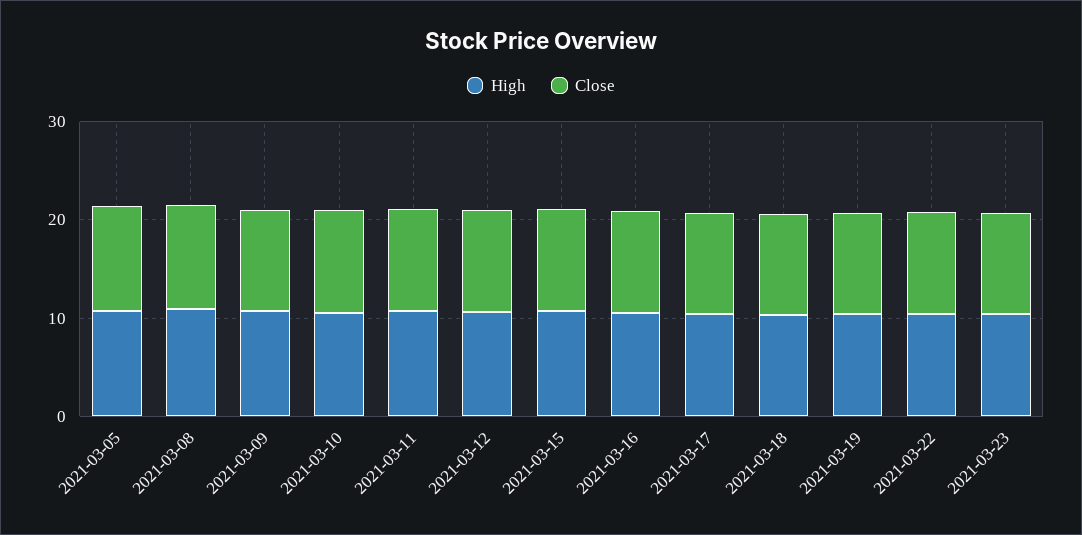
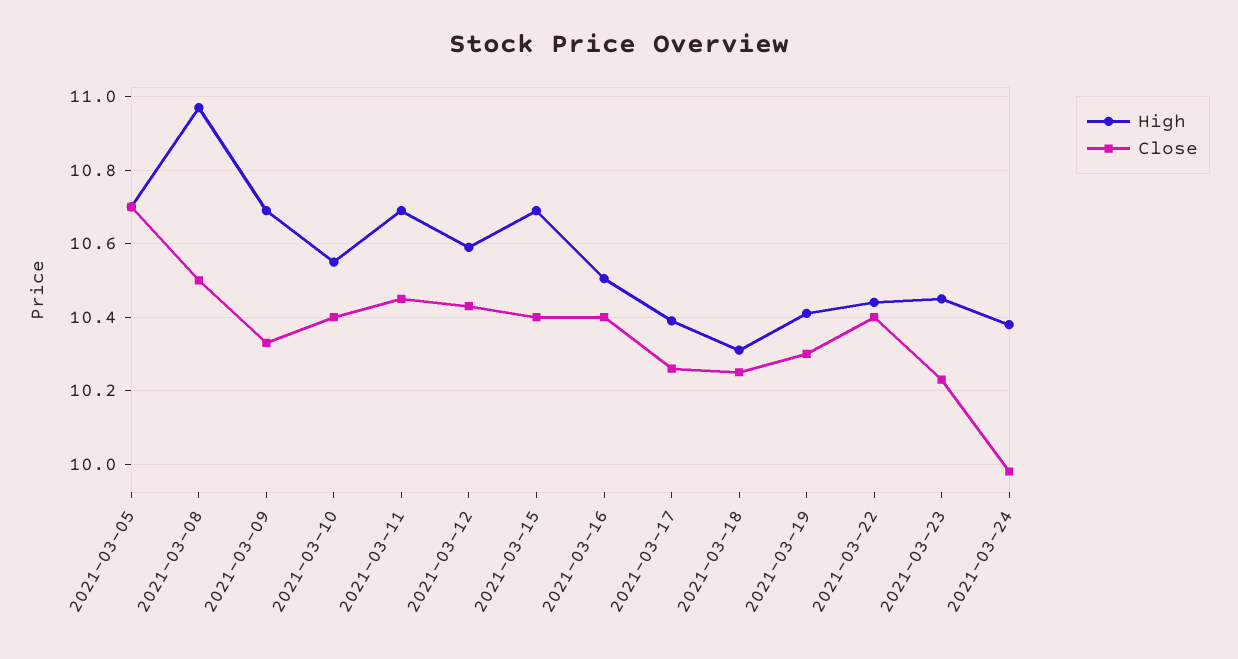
High, 2021-03-24: none -> 10.38
Close, 2021-03-24: none -> 9.98

